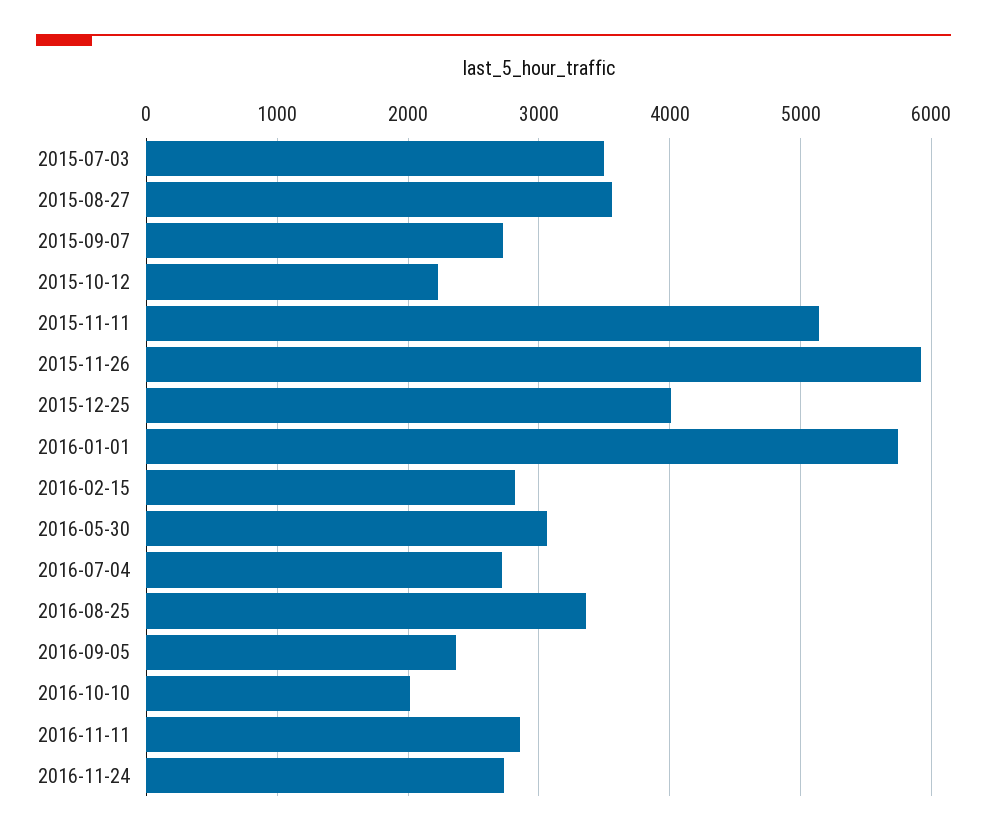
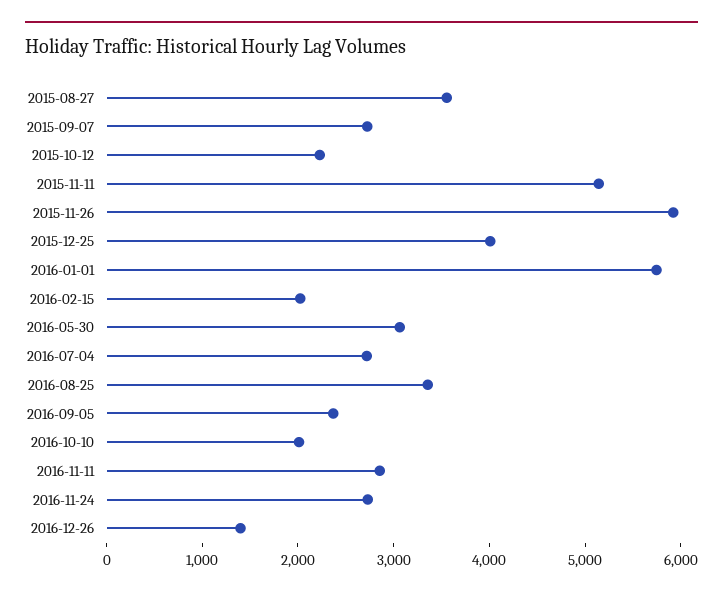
2015-07-03: 3500 -> none
2016-02-15: 2800 -> 2000
2016-12-26: none -> 1400

